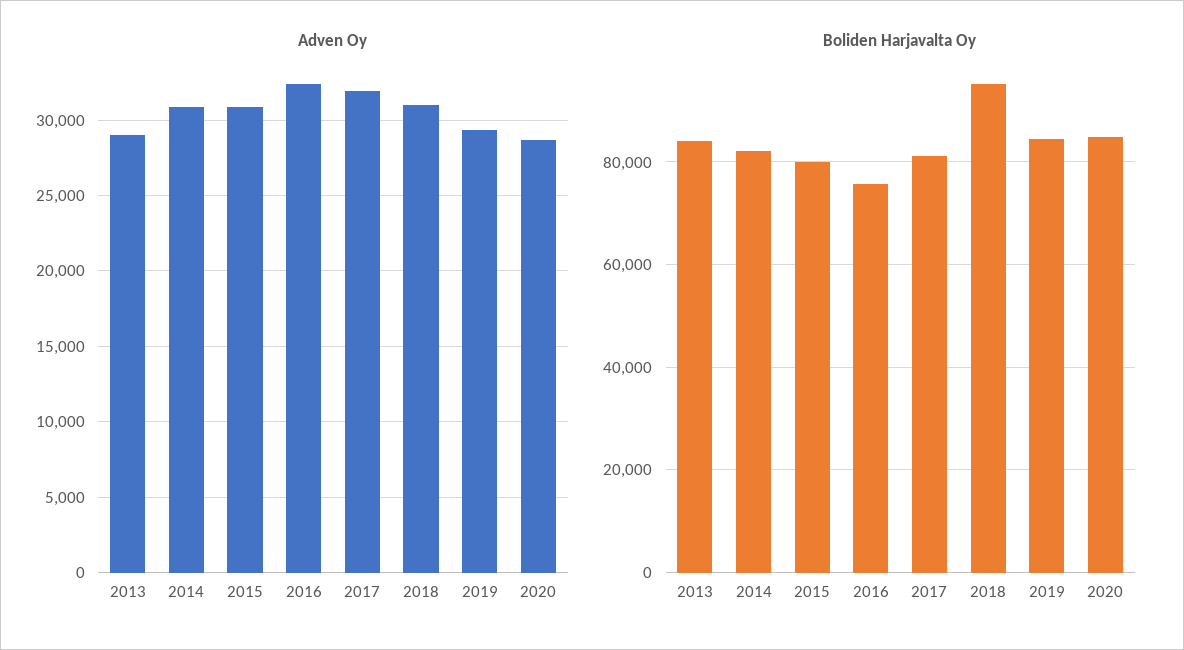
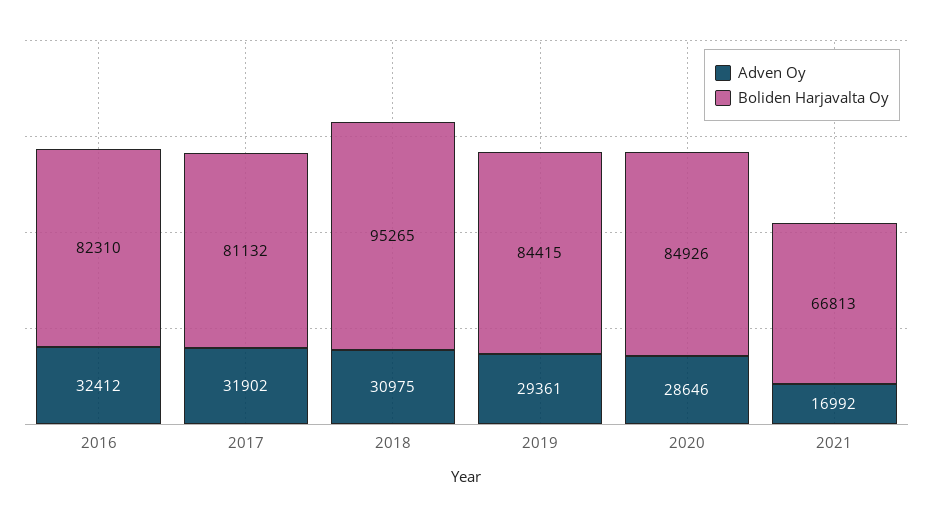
Adven Oy, 2013: 29000 -> none
Adven Oy, 2014: 31000 -> none
Adven Oy, 2015: 31000 -> none
Boliden Harjavalta Oy, 2013: 84000 -> none
Boliden Harjavalta Oy, 2014: 82000 -> none
Boliden Harjavalta Oy, 2015: 80000 -> none
Boliden Harjavalta Oy, 2016: 76000 -> 82310
Adven Oy, 2021: none -> 16992
Boliden Harjavalta Oy, 2021: none -> 66813

